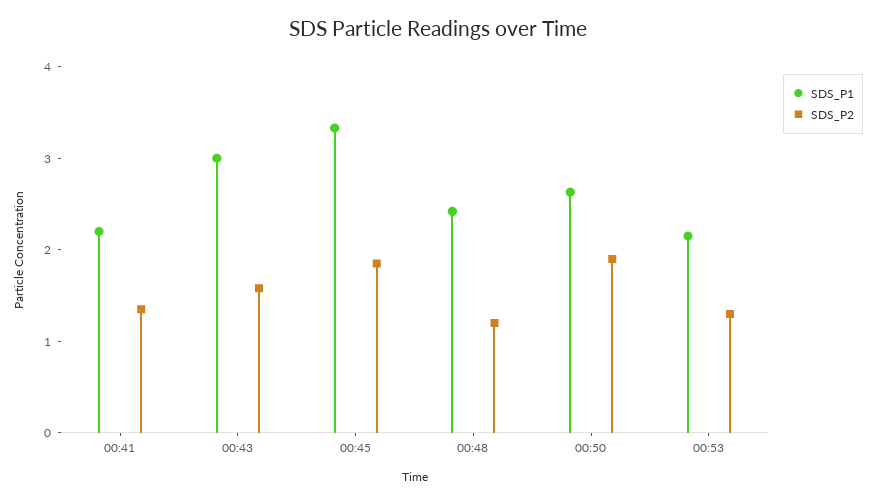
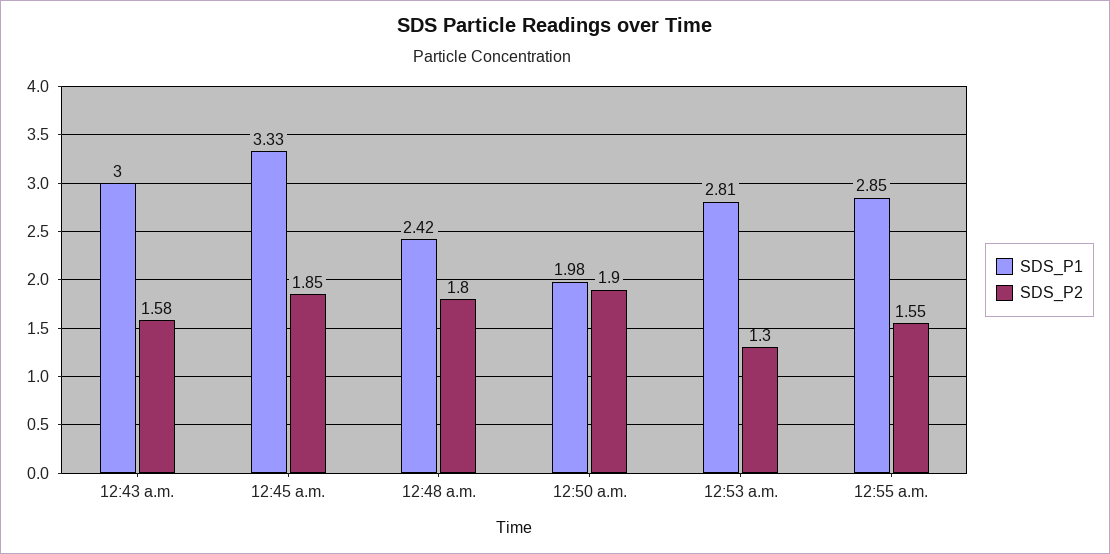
SDS_P1, 00:41: 2.2 -> none
SDS_P2, 00:41: 1.4 -> none
SDS_P2, 00:48: 1.2 -> 1.8
SDS_P1, 00:50: 2.6 -> 1.98
SDS_P1, 00:53: 2.2 -> 2.81
SDS_P1, 12:55 a.m.: none -> 2.85
SDS_P2, 12:55 a.m.: none -> 1.55

